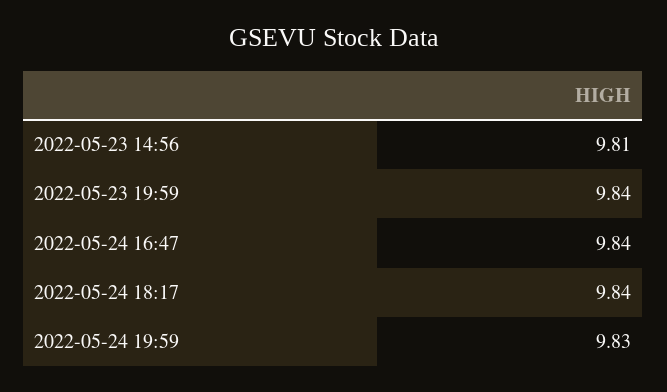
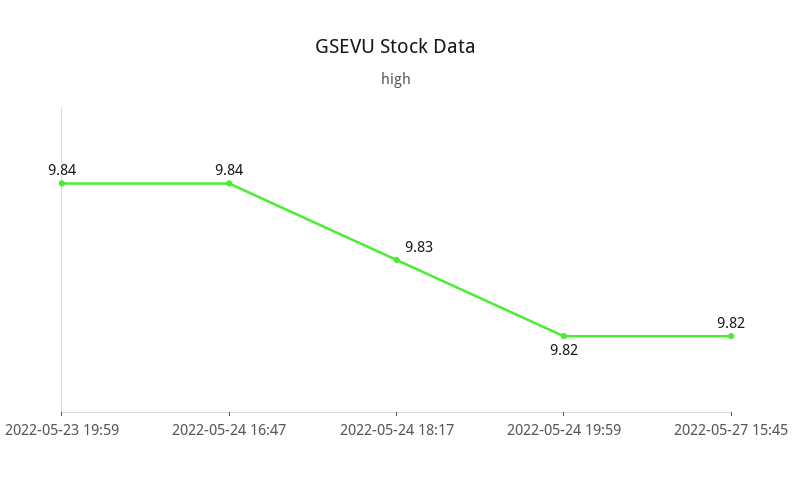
2022-05-23 14:56: 9.81 -> none
2022-05-24 18:17: 9.84 -> 9.83
2022-05-24 19:59: 9.83 -> 9.82
2022-05-27 15:45: none -> 9.82

